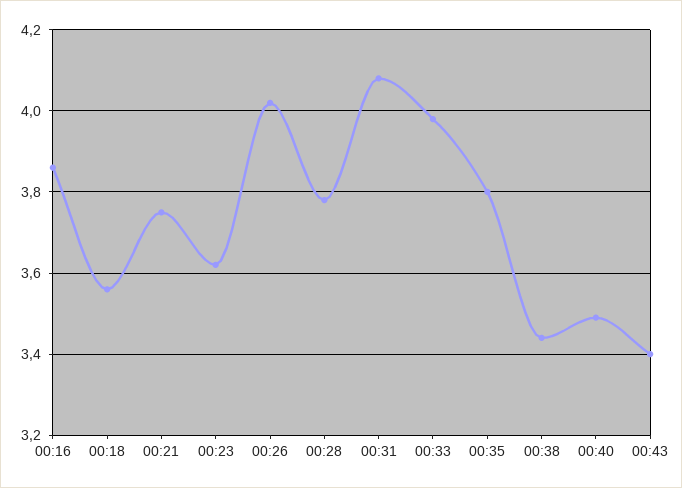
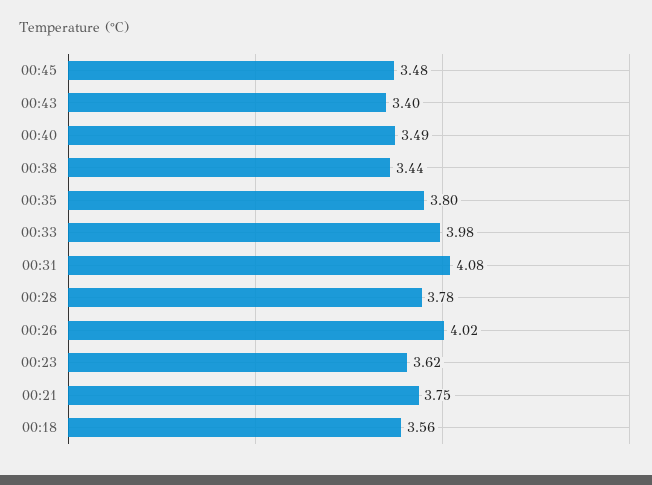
00:16: 3.85 -> none
00:45: none -> 3.48

